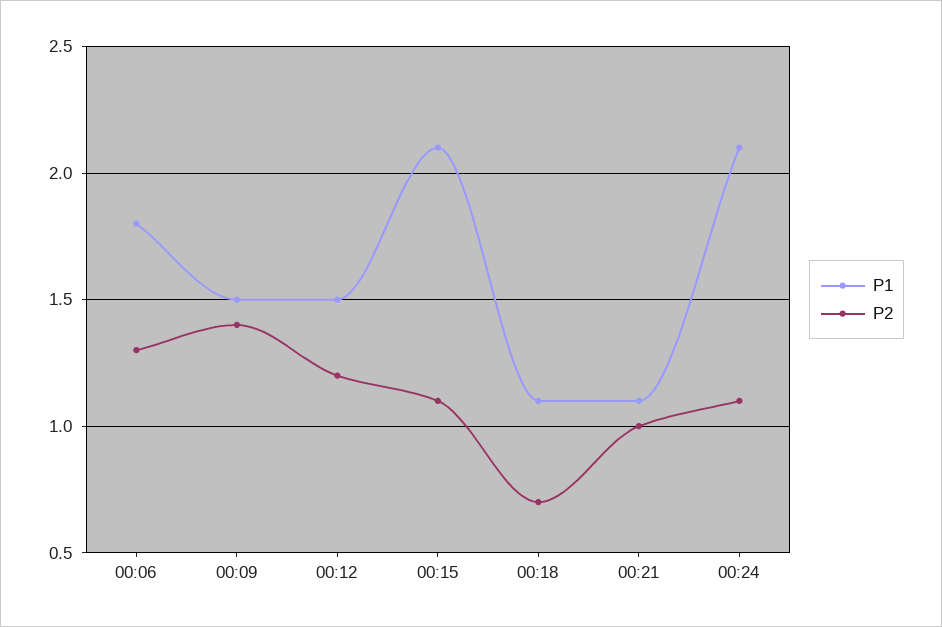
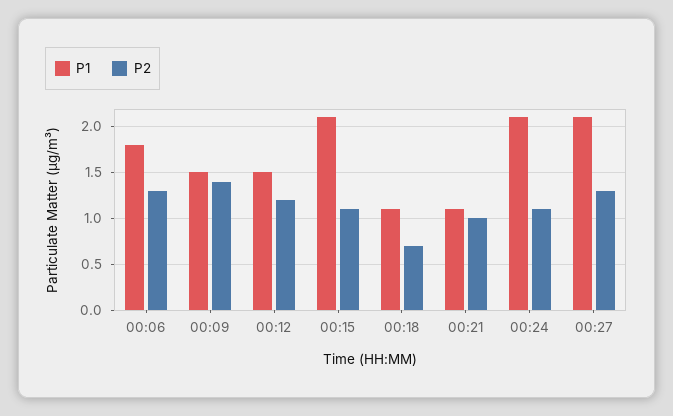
P1, 00:27: none -> 2.1
P2, 00:27: none -> 1.3

